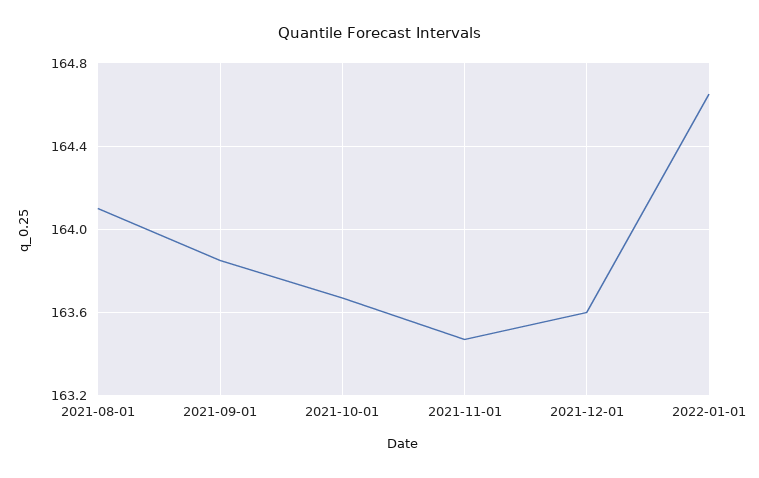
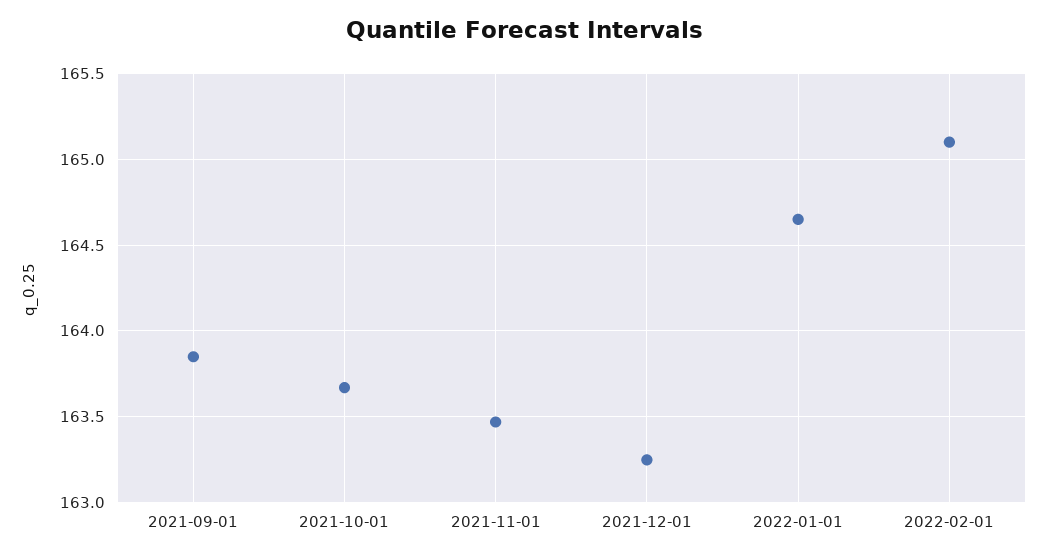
2021-08-01: 164.1 -> none
2021-12-01: 163.6 -> 163.25
2022-02-01: none -> 165.1

